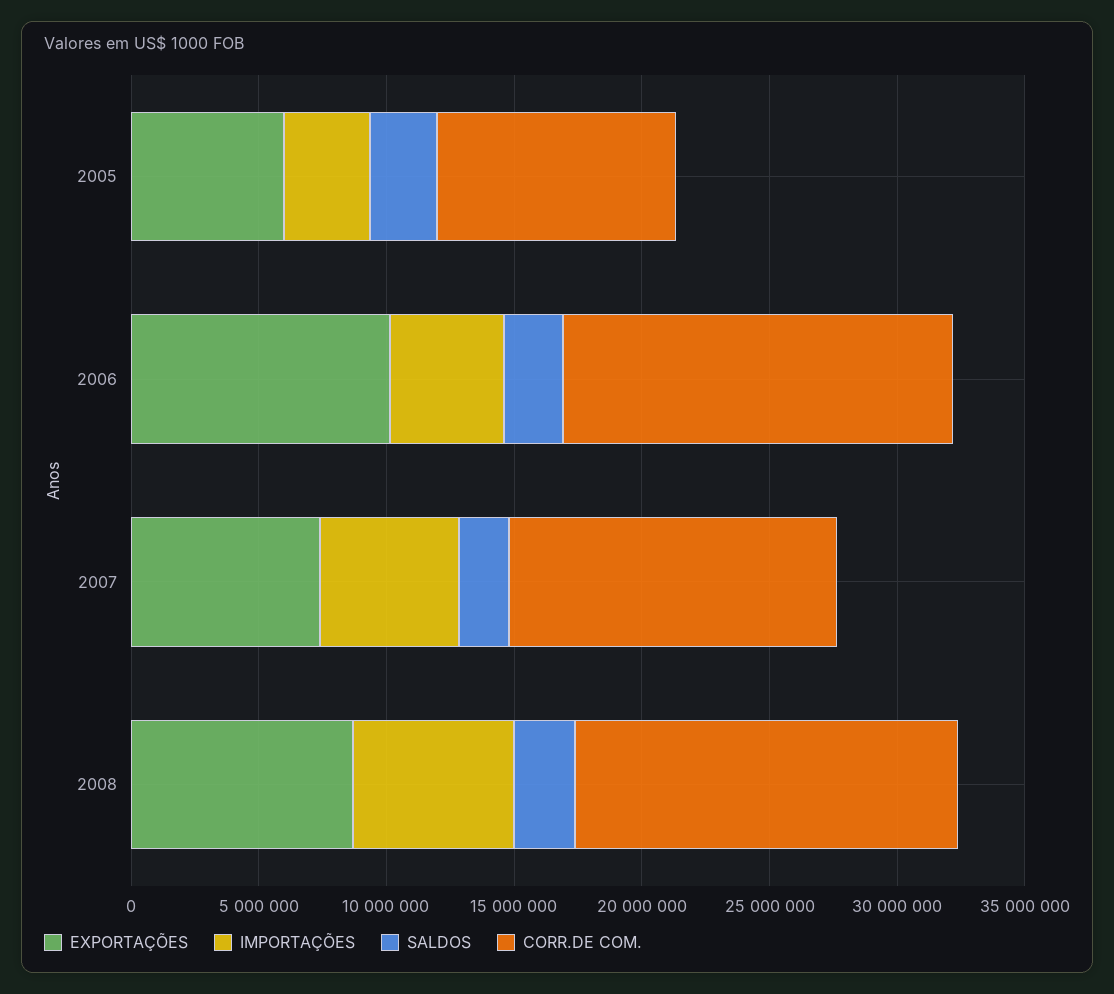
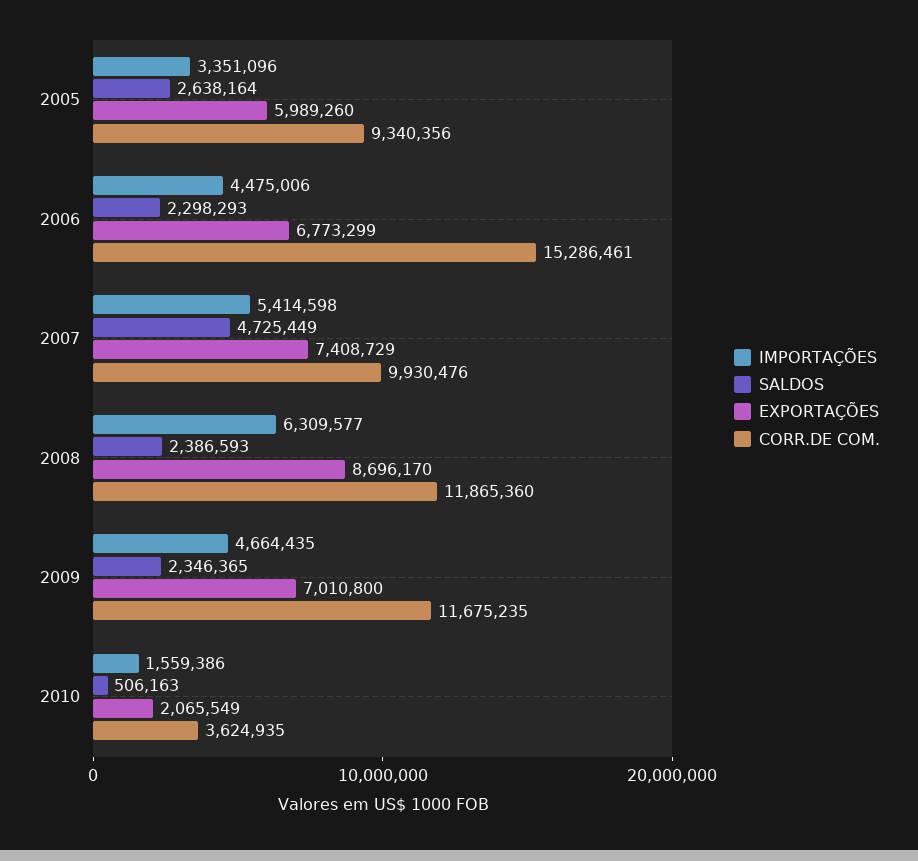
EXPORTAÇÕES, 2006: 10000000 -> 6773299
SALDOS, 2007: 2000000 -> 4725449
CORR.DE COM., 2007: 13000000 -> 9930476
CORR.DE COM., 2008: 15000000 -> 11865360
IMPORTAÇÕES, 2009: none -> 4664435
SALDOS, 2009: none -> 2346365
EXPORTAÇÕES, 2009: none -> 7010800
CORR.DE COM., 2009: none -> 11675235
IMPORTAÇÕES, 2010: none -> 1559386
SALDOS, 2010: none -> 506163
EXPORTAÇÕES, 2010: none -> 2065549
CORR.DE COM., 2010: none -> 3624935

